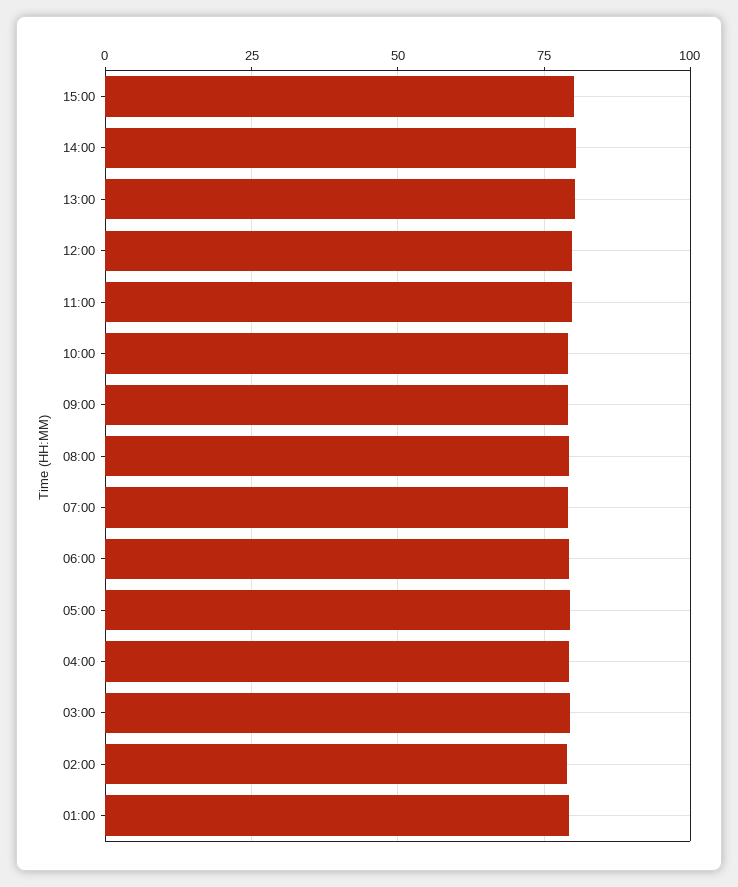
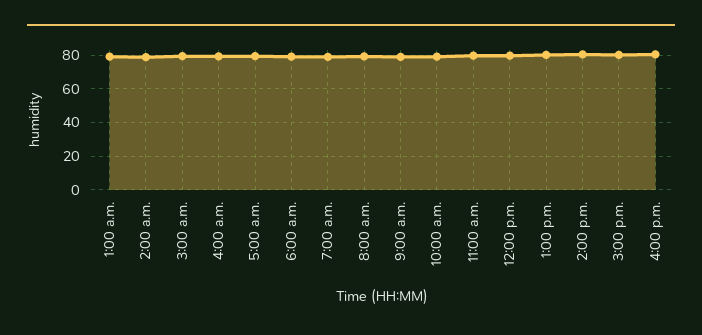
4:00 p.m.: none -> 80

